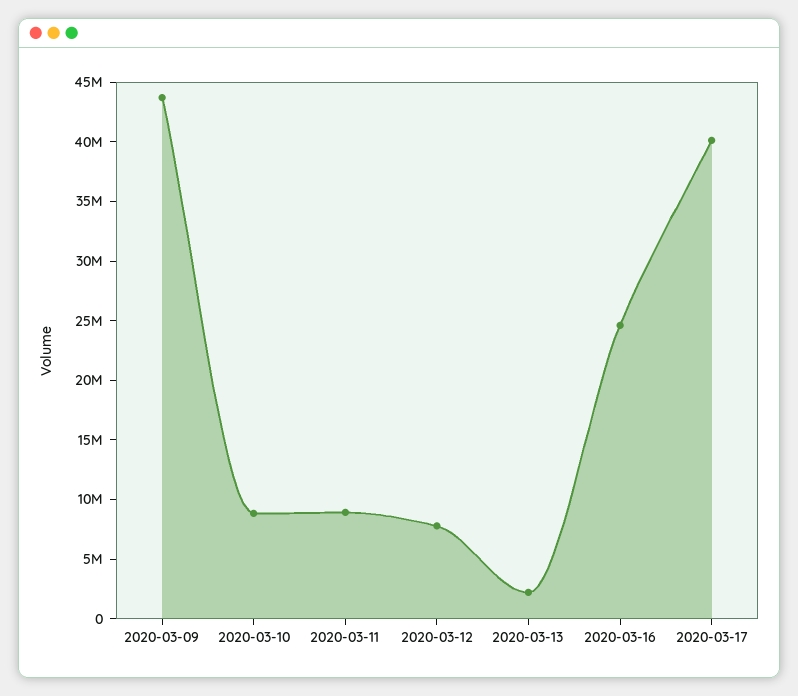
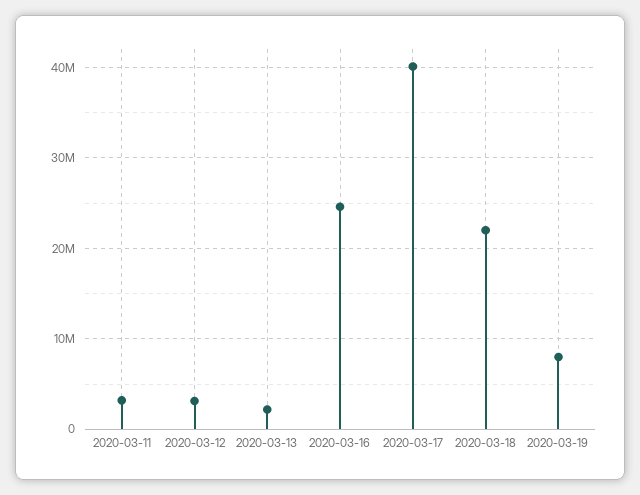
2020-03-09: 44000000 -> none
2020-03-10: 9000000 -> none
2020-03-11: 9000000 -> 3000000
2020-03-12: 8000000 -> 3000000
2020-03-18: none -> 22000000
2020-03-19: none -> 8000000

